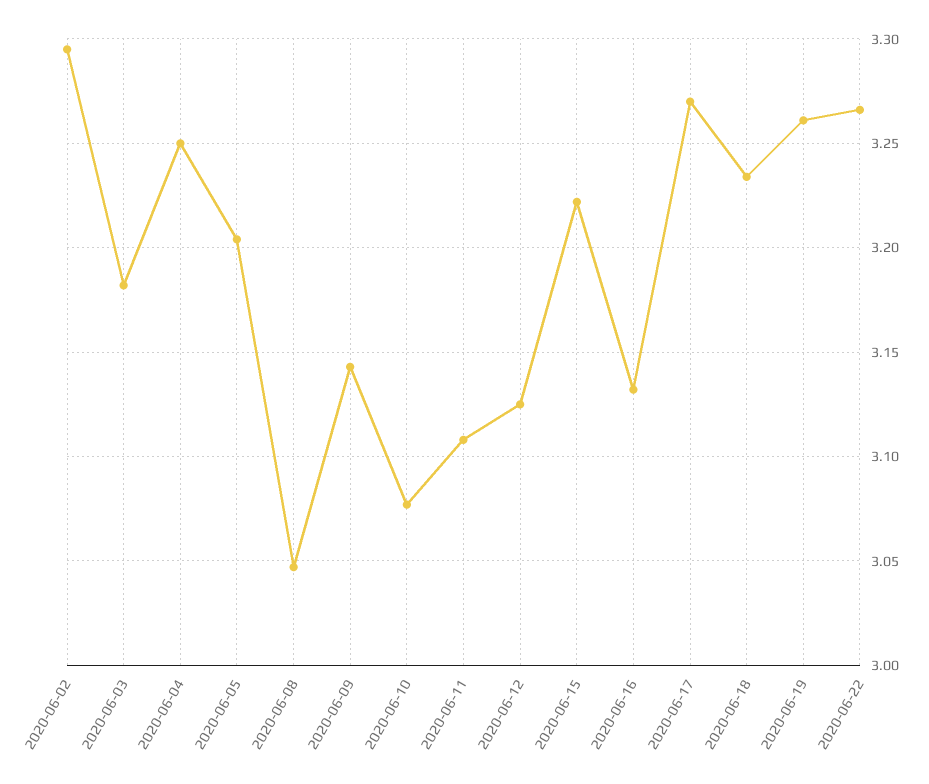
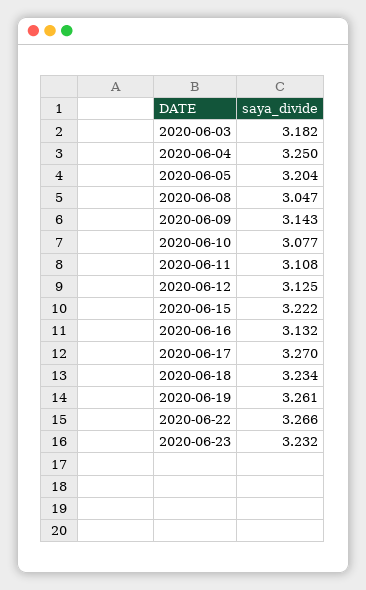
2020-06-02: 3.295 -> none
2020-06-23: none -> 3.232

